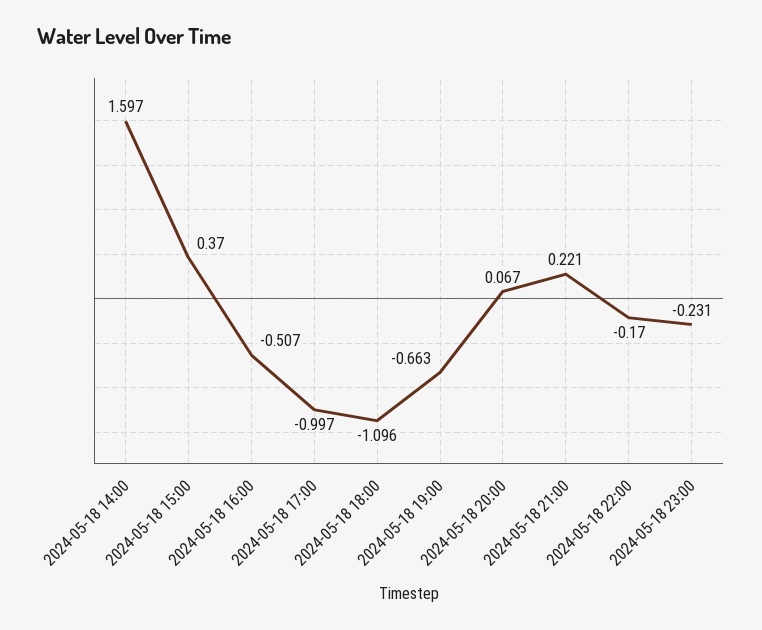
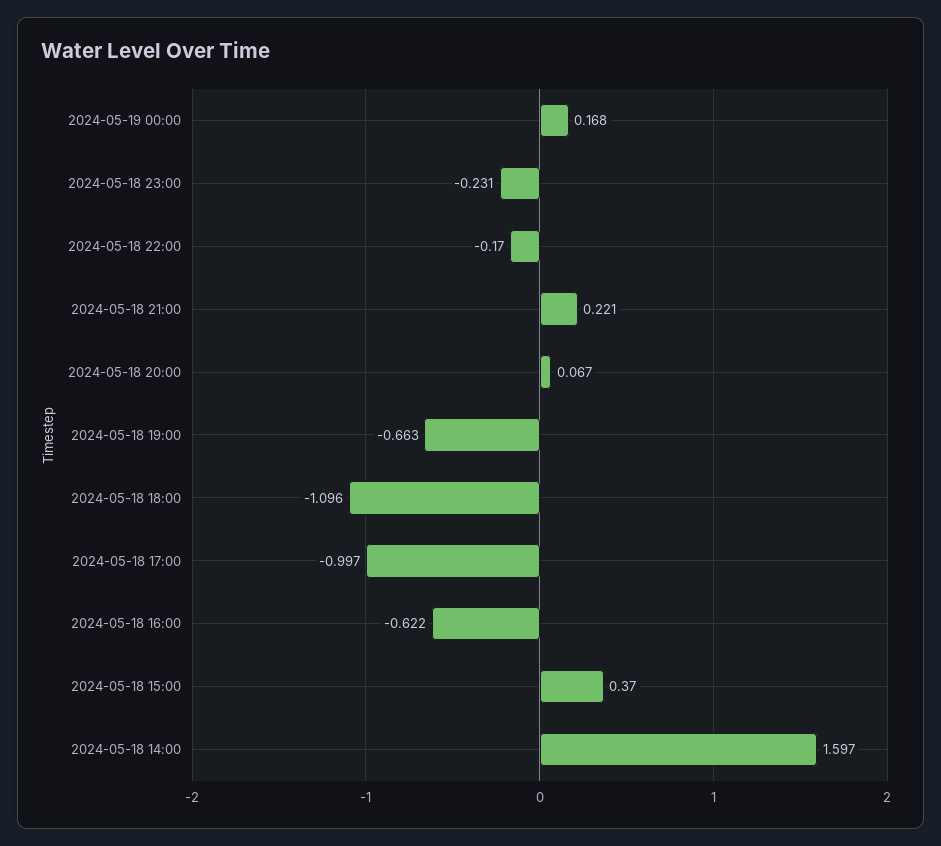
2024-05-18 16:00: -0.507 -> -0.622
2024-05-19 00:00: none -> 0.168

